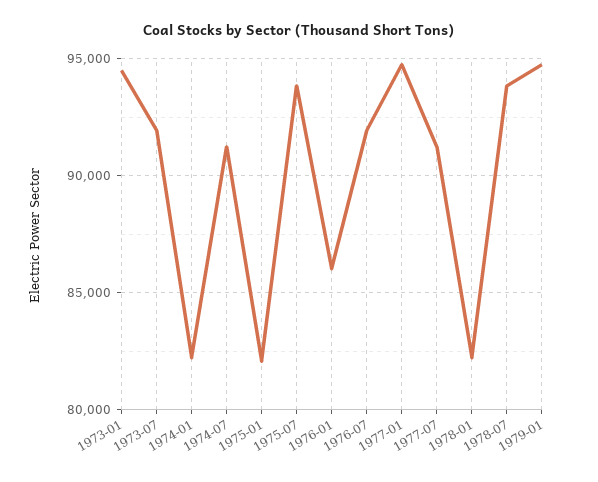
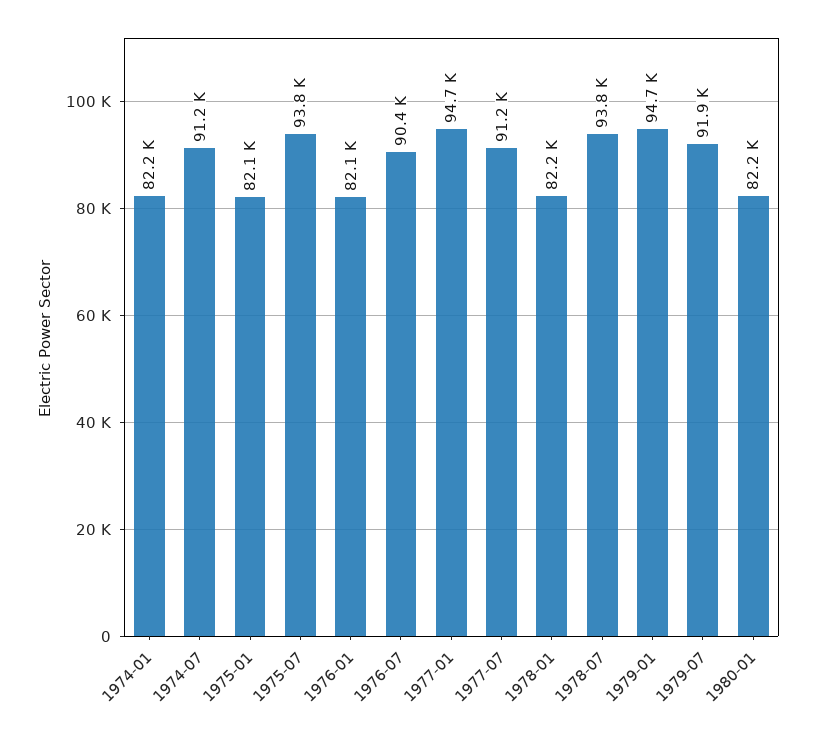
1973-01: 94500 -> none
1973-07: 92000 -> none
1976-01: 86000 -> 82100
1976-07: 92000 -> 90400
1979-07: none -> 91900
1980-01: none -> 82200

